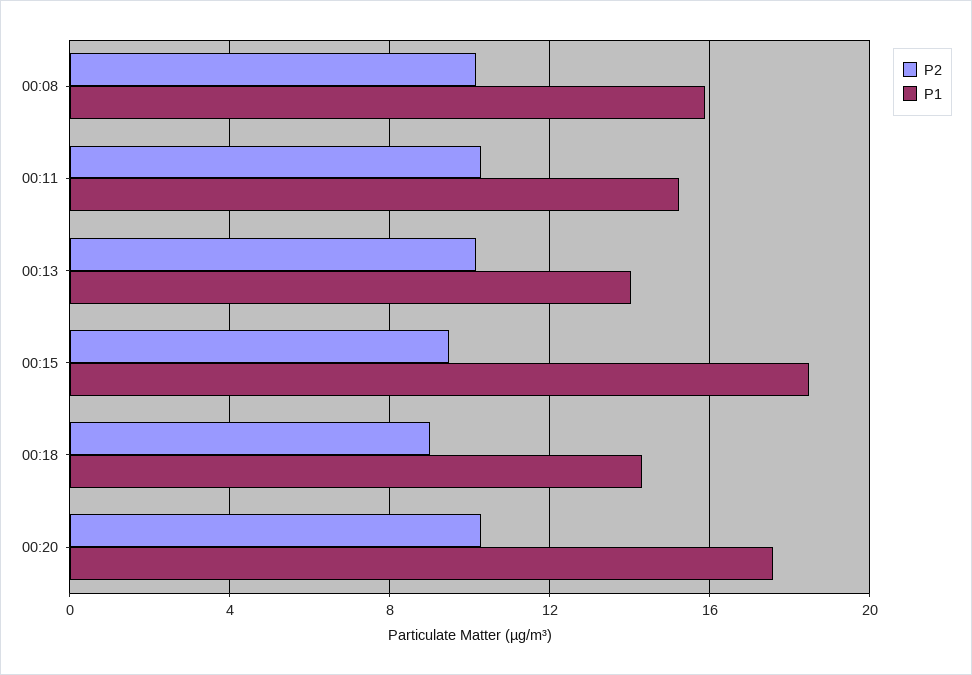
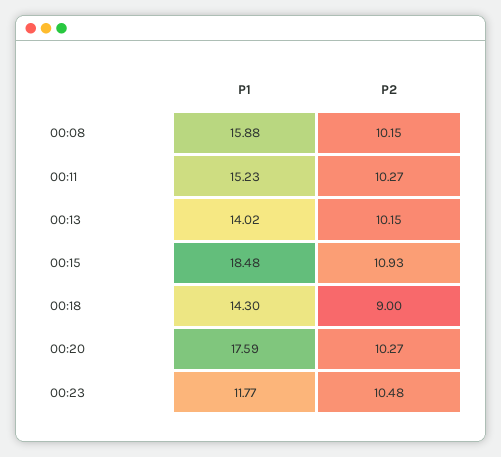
P2, 00:15: 9.5 -> 10.93
P1, 00:23: none -> 11.77
P2, 00:23: none -> 10.48

